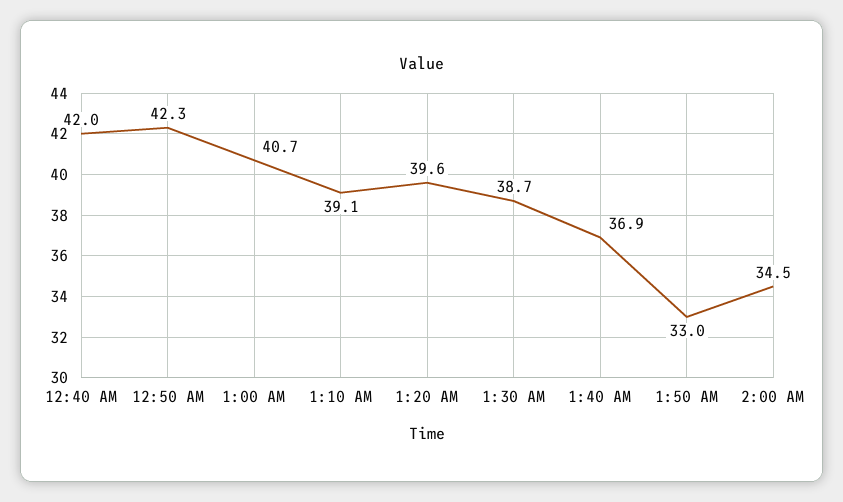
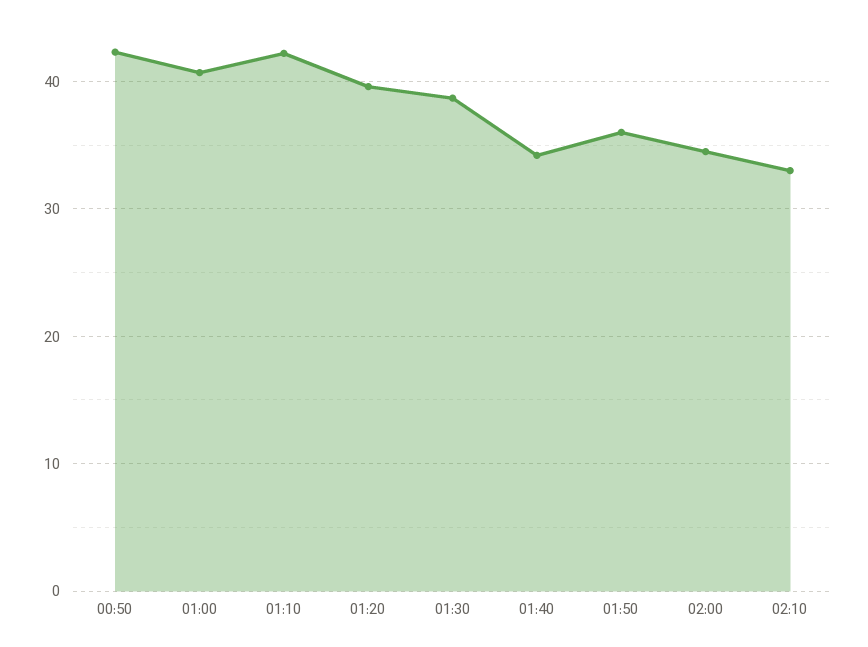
12:40 AM: 42 -> none
1:10 AM: 39.1 -> 42
1:40 AM: 36.9 -> 34
1:50 AM: 33 -> 36
02:10: none -> 33

